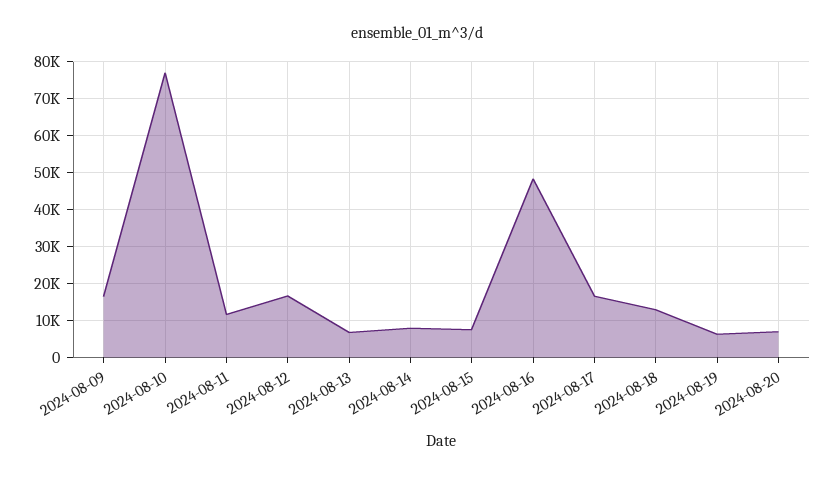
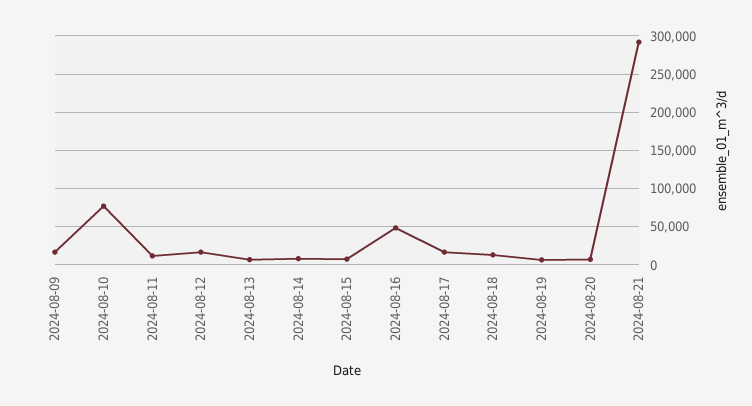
2024-08-21: none -> 290000

